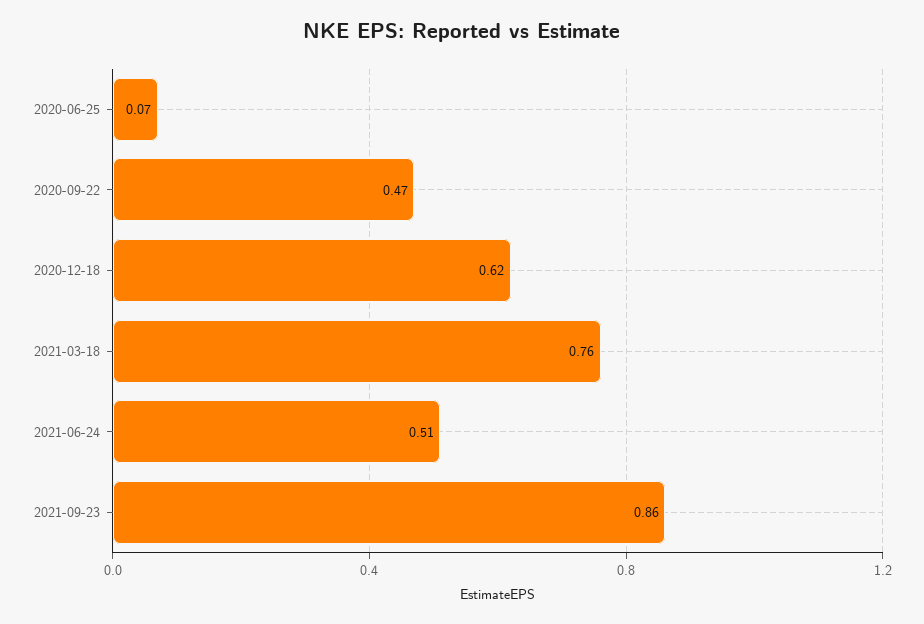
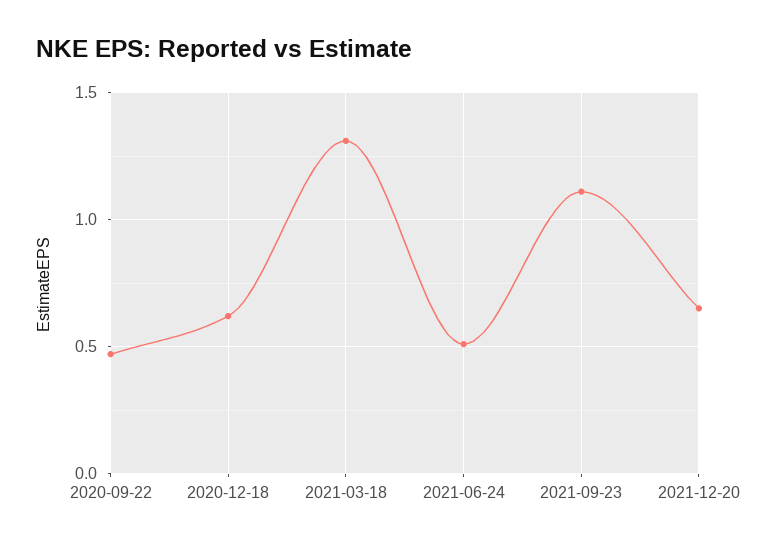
2020-06-25: 0.07 -> none
2021-03-18: 0.76 -> 1.3
2021-09-23: 0.86 -> 1.1
2021-12-20: none -> 0.65

